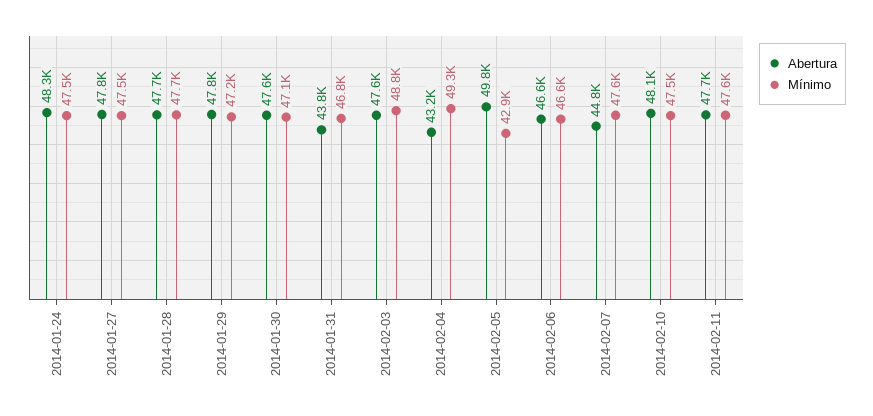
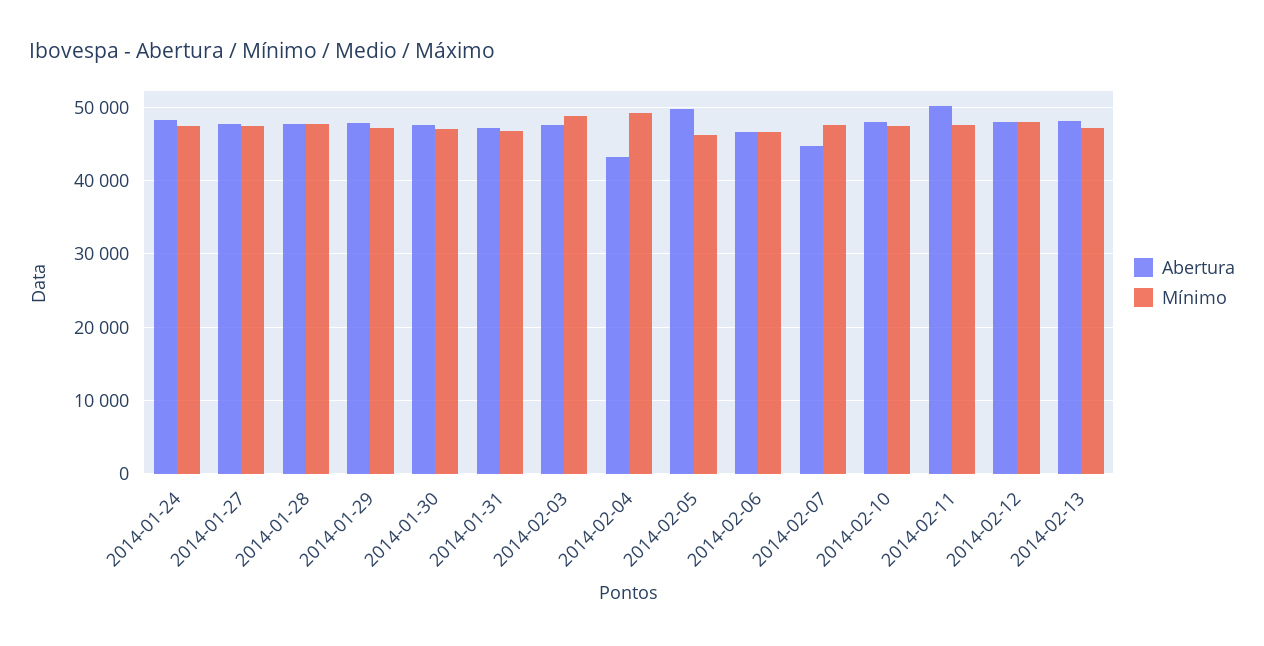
Abertura, 2014-01-31: 43800 -> 47000
Mínimo, 2014-02-05: 42900 -> 46000
Abertura, 2014-02-11: 47700 -> 50000
Abertura, 2014-02-12: none -> 48000
Mínimo, 2014-02-12: none -> 48000
Abertura, 2014-02-13: none -> 48000
Mínimo, 2014-02-13: none -> 47000

